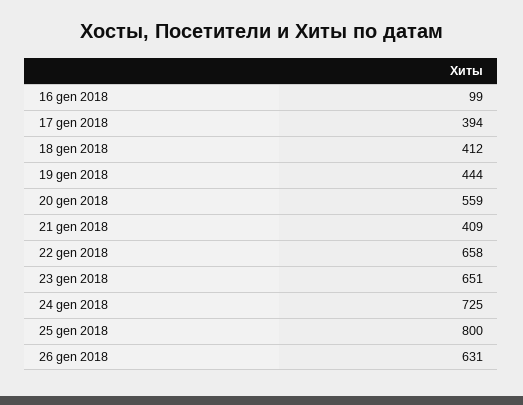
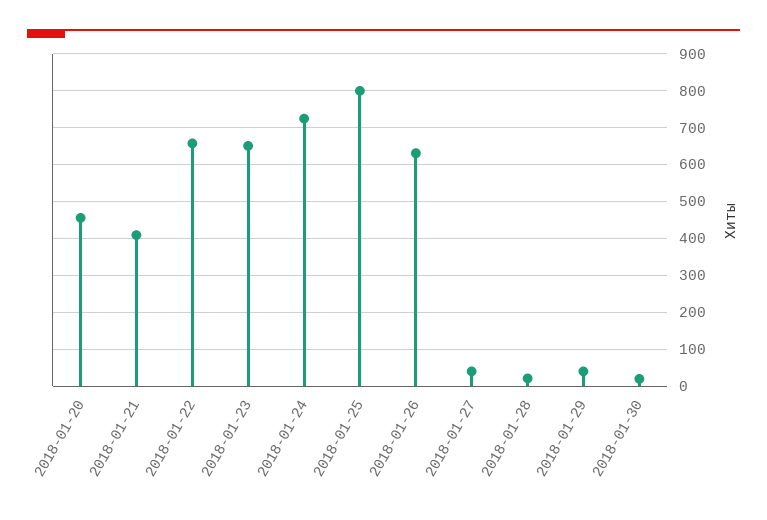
16 gen 2018: 99 -> none
17 gen 2018: 394 -> none
18 gen 2018: 412 -> none
19 gen 2018: 444 -> none
20 gen 2018: 559 -> 460
2018-01-27: none -> 40
2018-01-28: none -> 20
2018-01-29: none -> 40
2018-01-30: none -> 20

